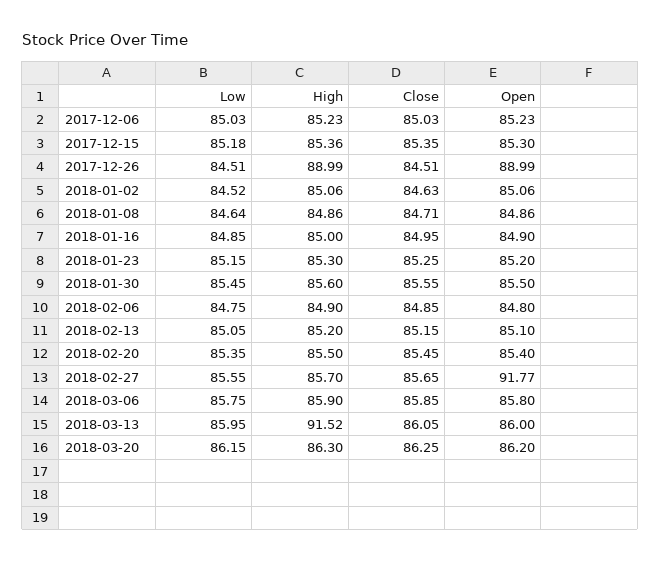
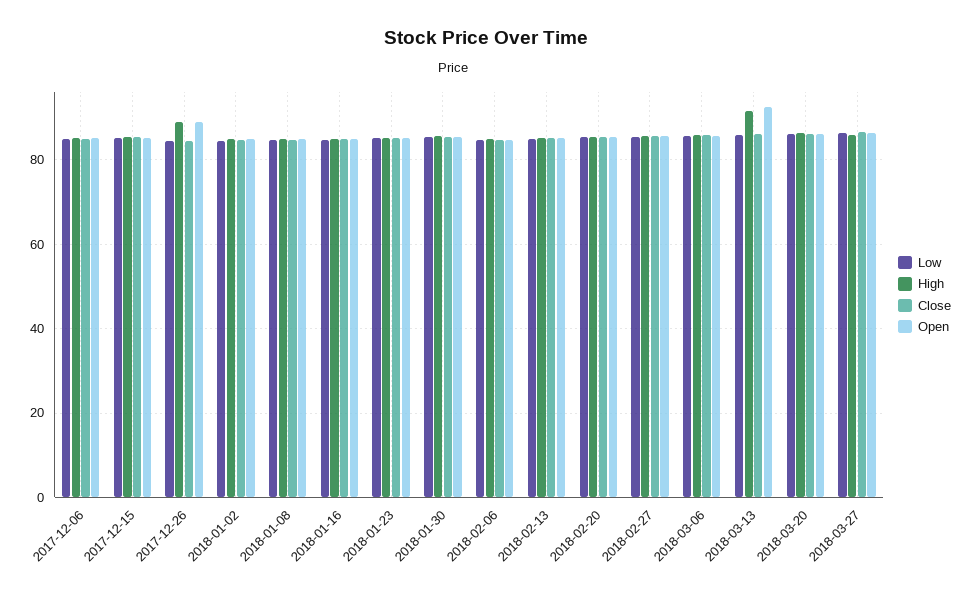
Open, 2018-02-27: 91.77 -> 86
Open, 2018-03-13: 86 -> 92
Low, 2018-03-27: none -> 86
High, 2018-03-27: none -> 86
Close, 2018-03-27: none -> 86
Open, 2018-03-27: none -> 86

